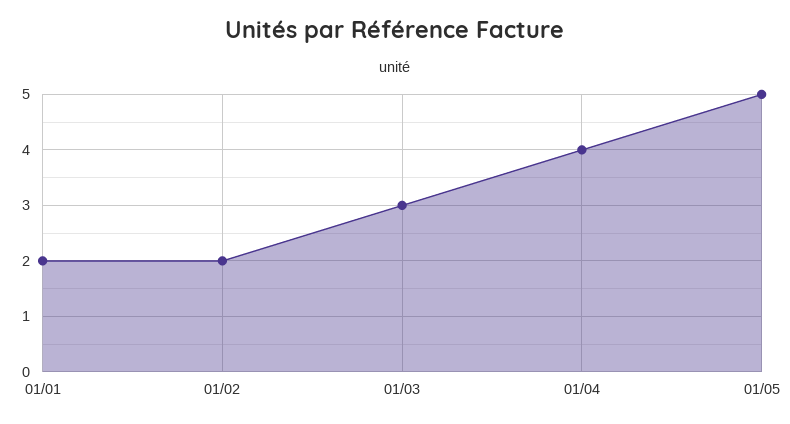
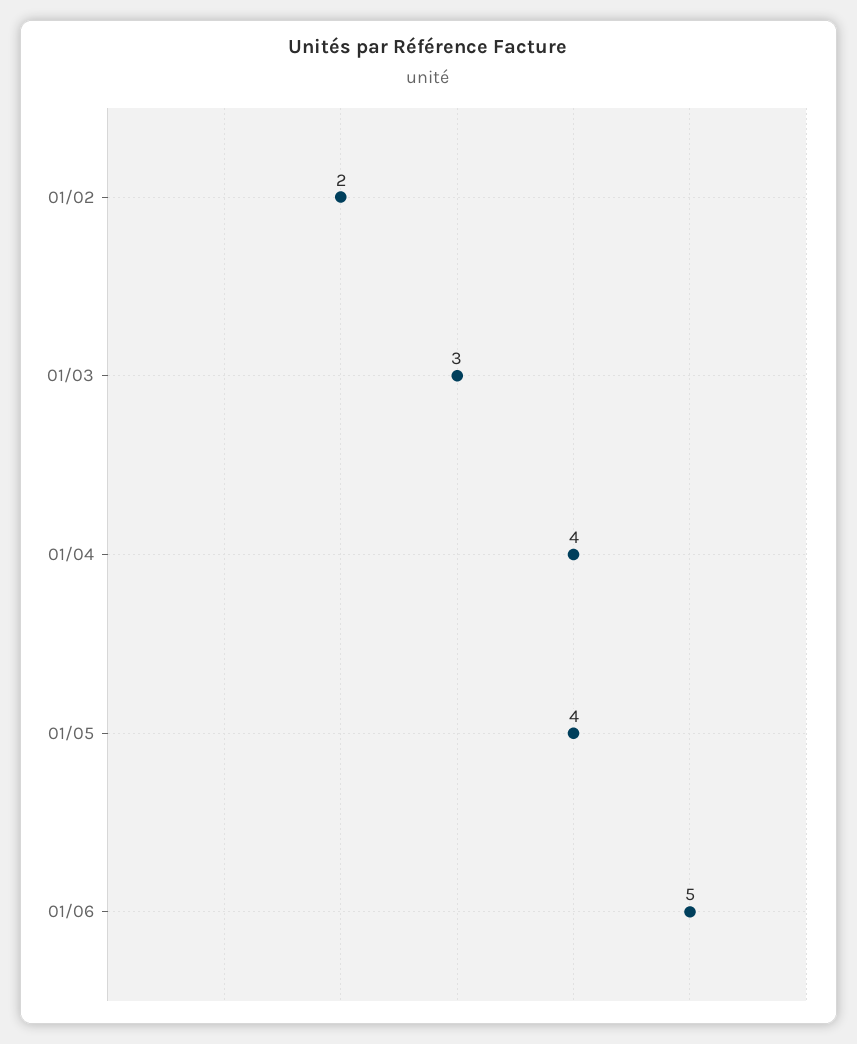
01/01: 2 -> none
01/05: 5 -> 4
01/06: none -> 5

